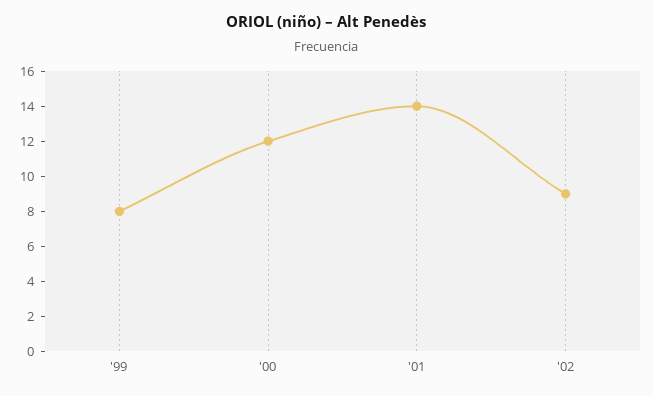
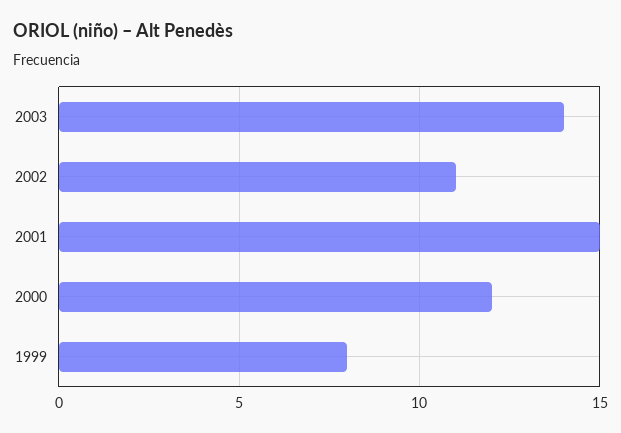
'01: 14 -> 15
'02: 9 -> 11
2003: none -> 14

